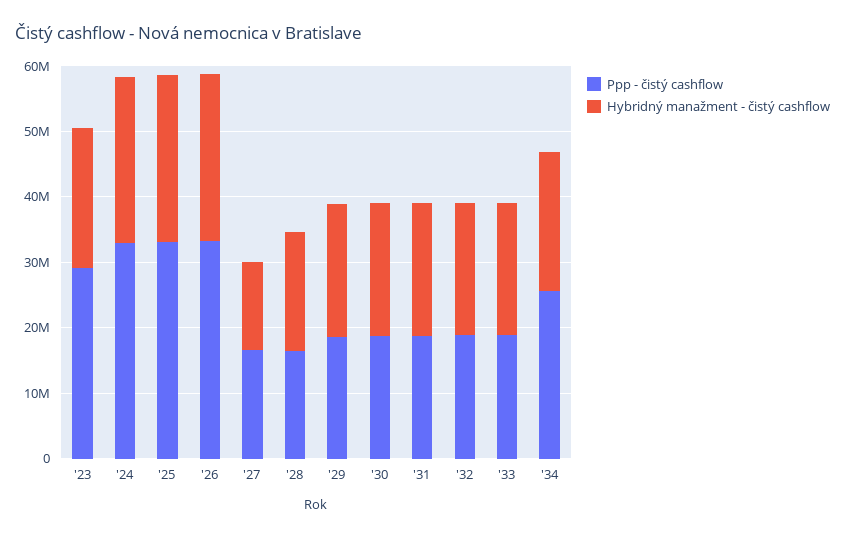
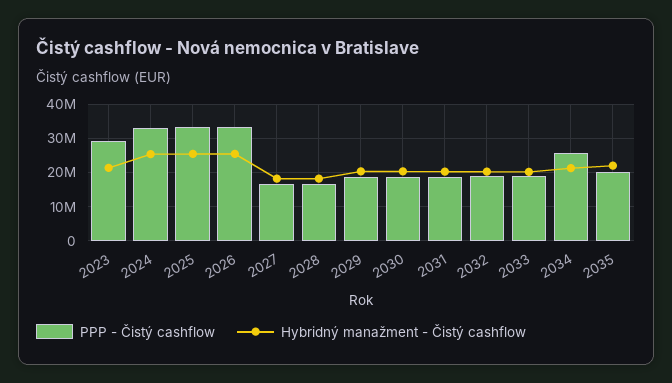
Hybridný manažment - čistý cashflow, '27: 14000000 -> 18000000
Ppp - čistý cashflow, 2035: none -> 20000000
Hybridný manažment - čistý cashflow, 2035: none -> 22000000

